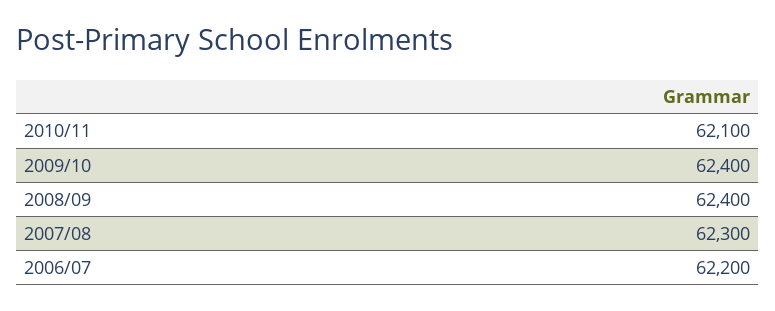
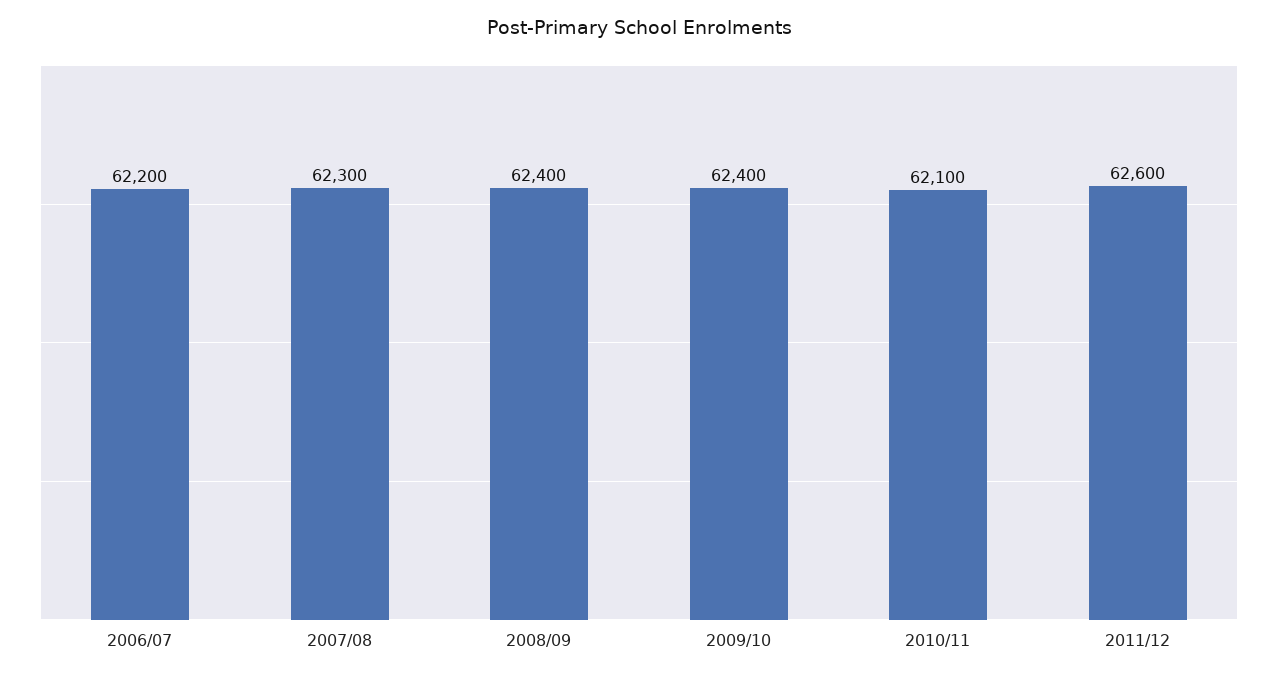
2011/12: none -> 62600

